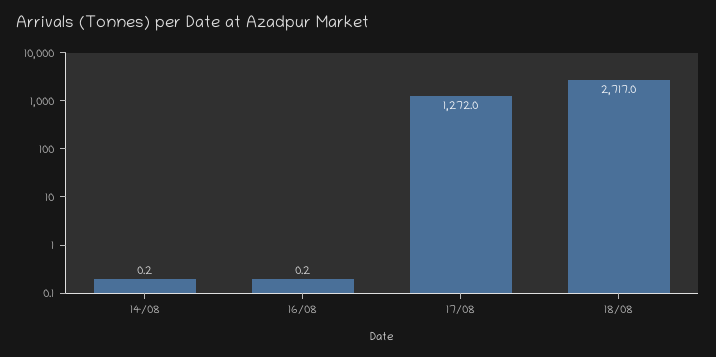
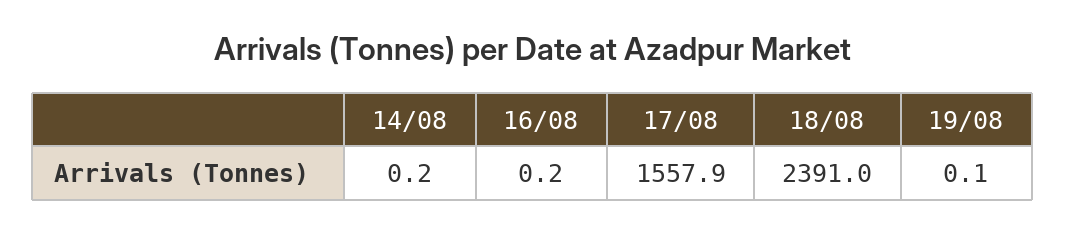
17/08: 1272 -> 1557.9
18/08: 2717 -> 2391
19/08: none -> 0.1

